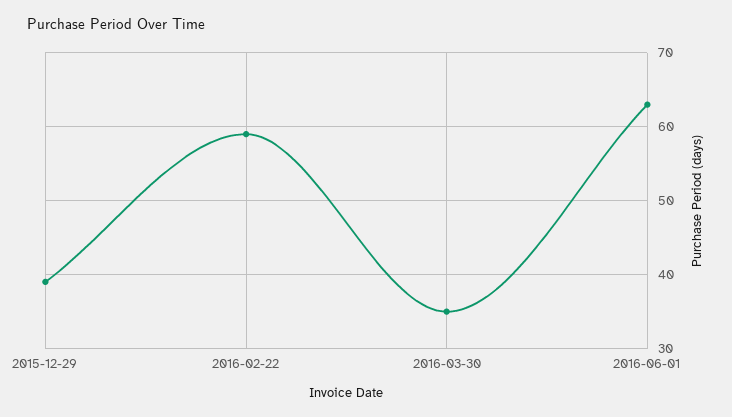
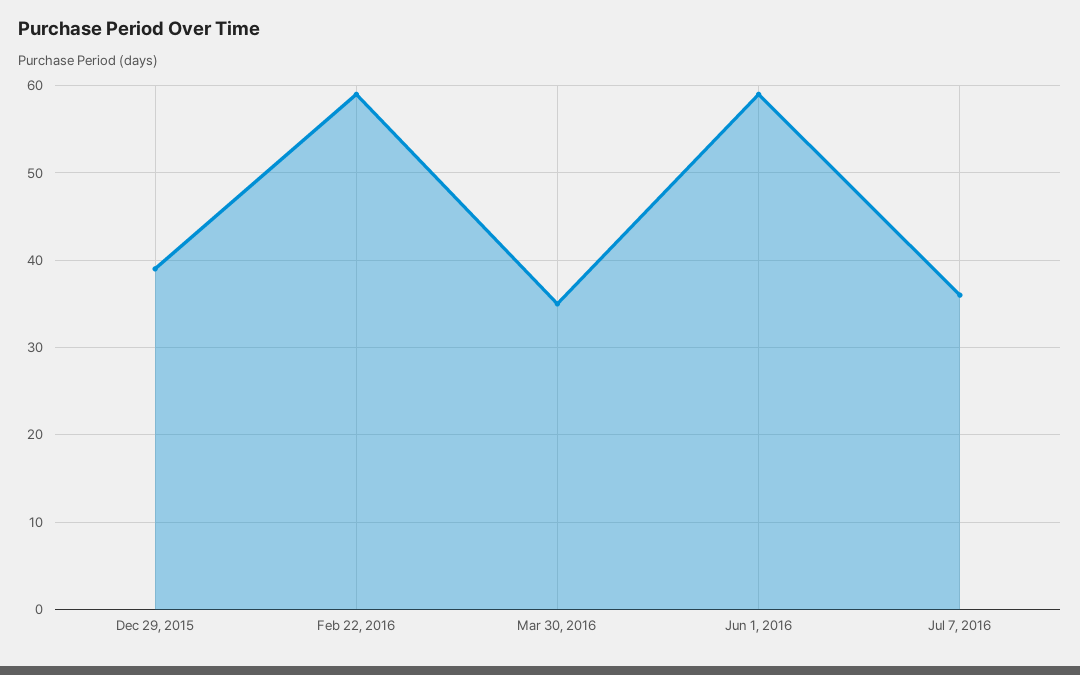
2016-06-01: 63 -> 59
Jul 7, 2016: none -> 36

